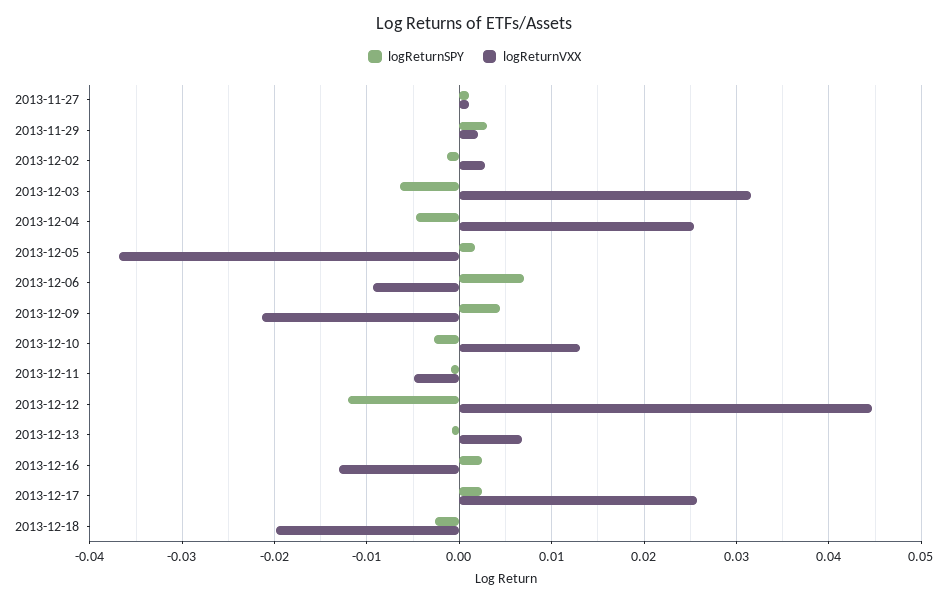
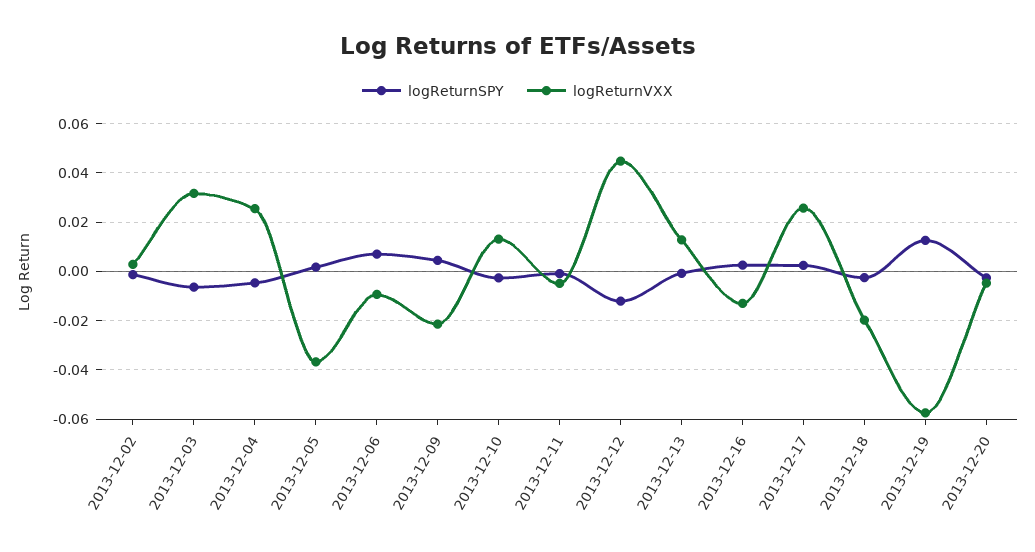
logReturnSPY, 2013-11-27: 0.001 -> none
logReturnVXX, 2013-11-27: 0.001 -> none
logReturnSPY, 2013-11-29: 0.003 -> none
logReturnVXX, 2013-11-29: 0.002 -> none
logReturnVXX, 2013-12-13: 0.007 -> 0.0125
logReturnSPY, 2013-12-19: none -> 0.0125
logReturnVXX, 2013-12-19: none -> -0.0575
logReturnSPY, 2013-12-20: none -> -0.0025
logReturnVXX, 2013-12-20: none -> -0.005

